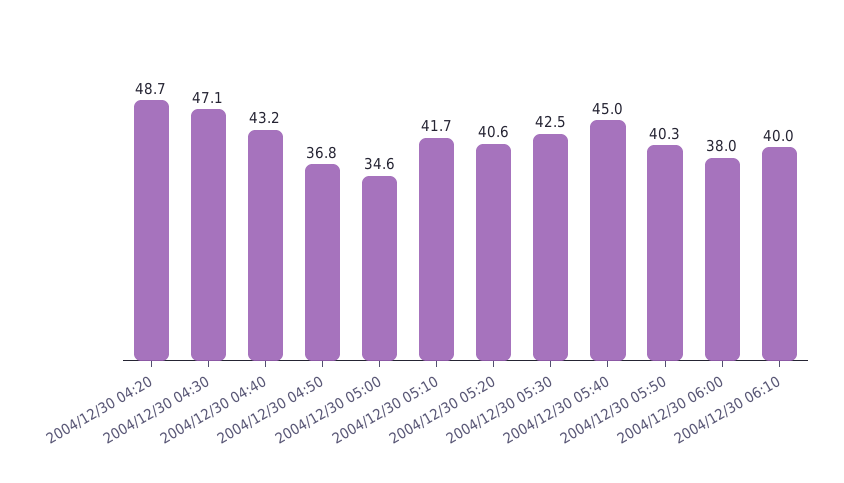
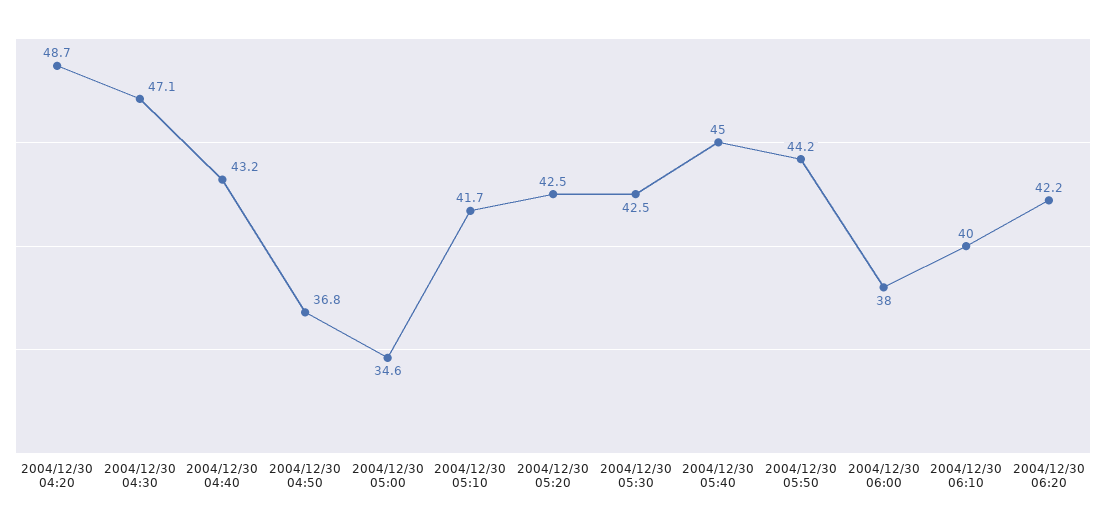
2004/12/30 05:20: 40.6 -> 42.5
2004/12/30 05:50: 40.3 -> 44.2
2004/12/30 06:20: none -> 42.2

